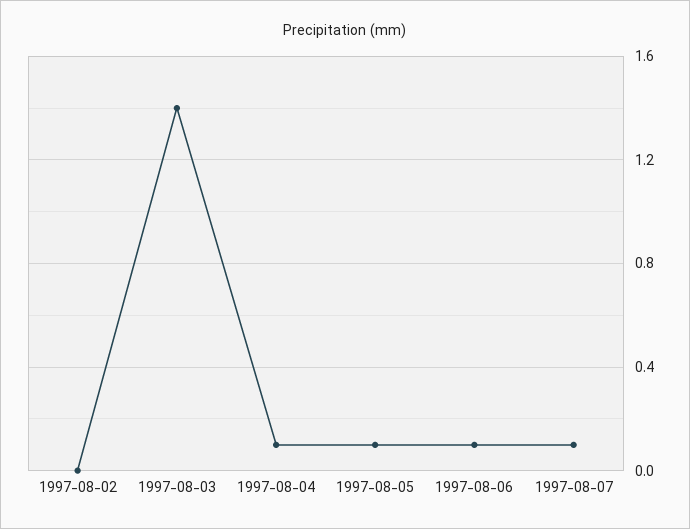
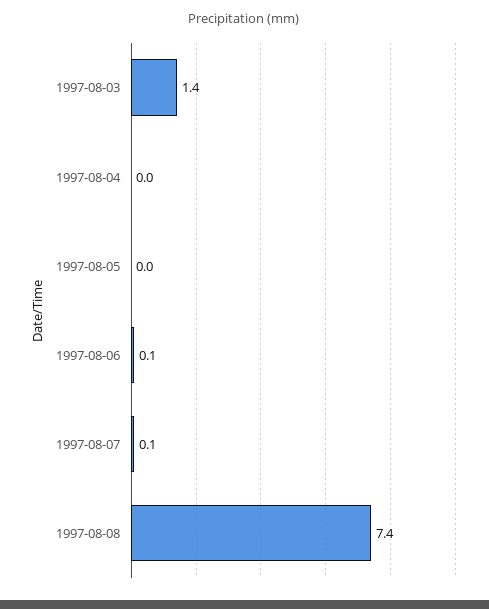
1997-08-02: 0 -> none
1997-08-04: 0.1 -> 0
1997-08-05: 0.1 -> 0
1997-08-08: none -> 7.4

